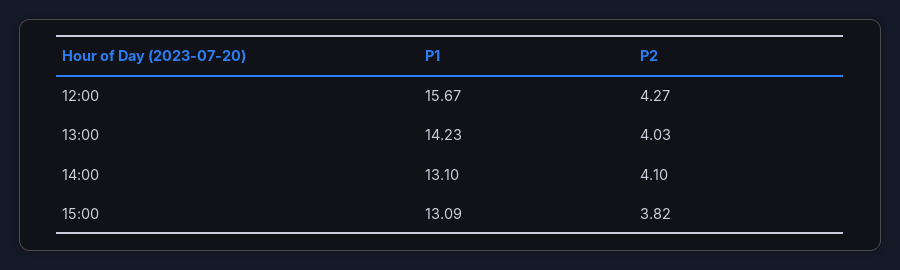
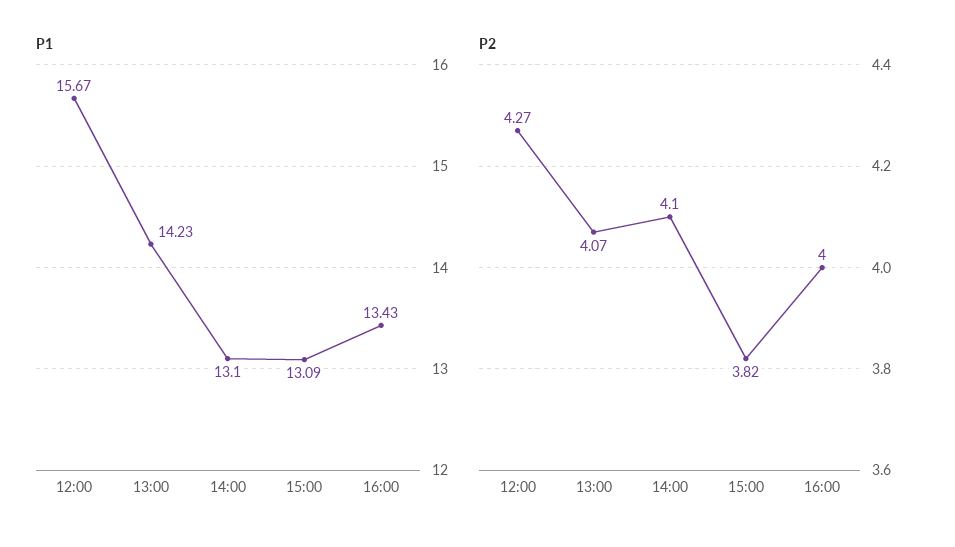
P2, 13:00: 4.03 -> 4.07
P1, 16:00: none -> 13.43
P2, 16:00: none -> 4

